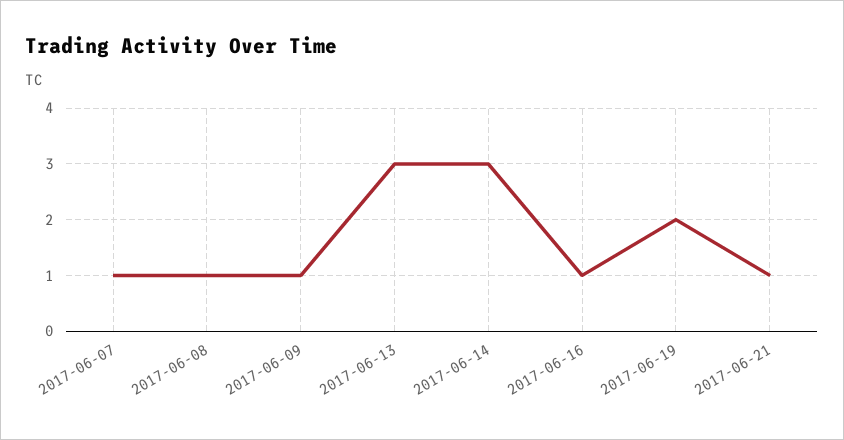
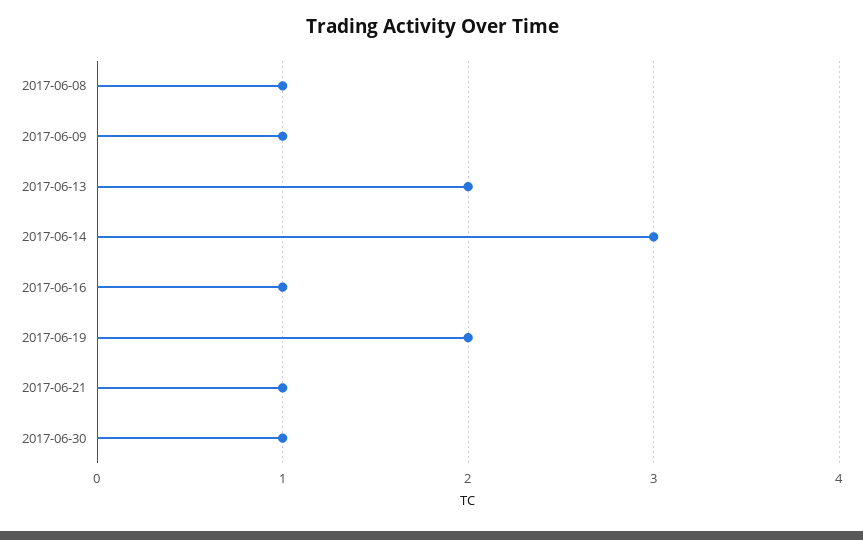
2017-06-07: 1 -> none
2017-06-13: 3 -> 2
2017-06-30: none -> 1

